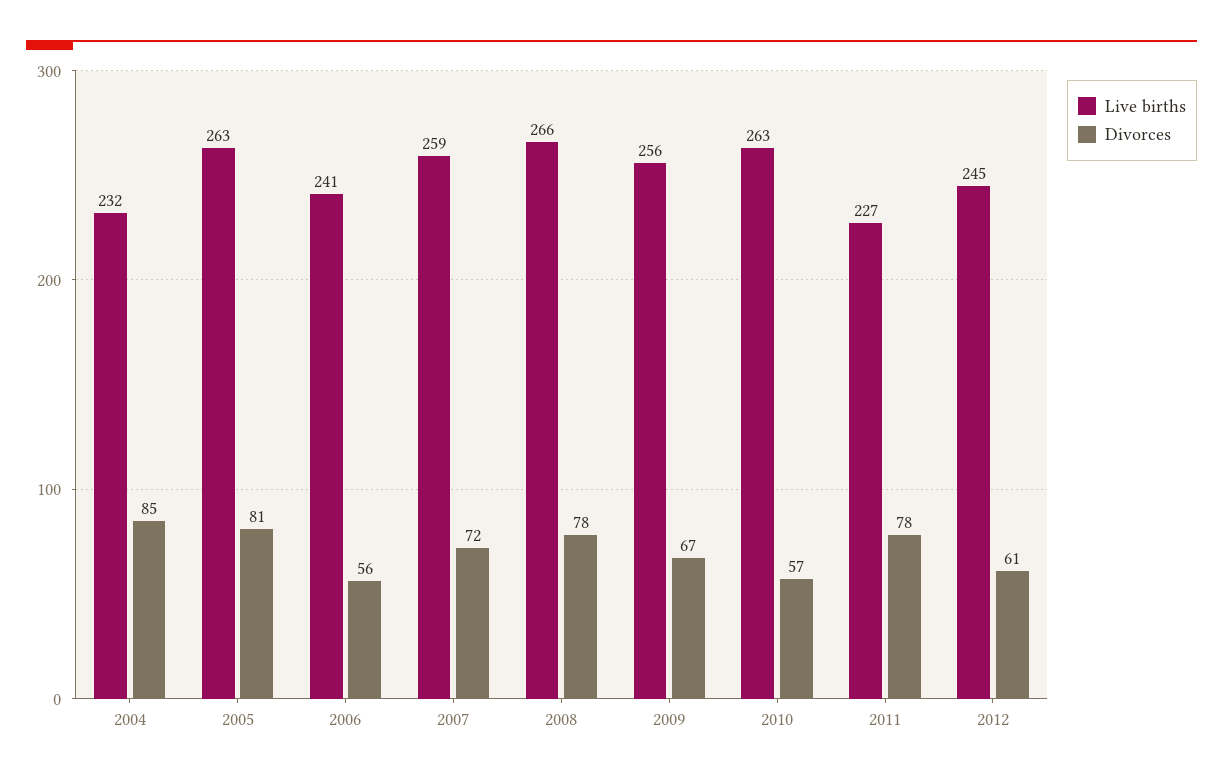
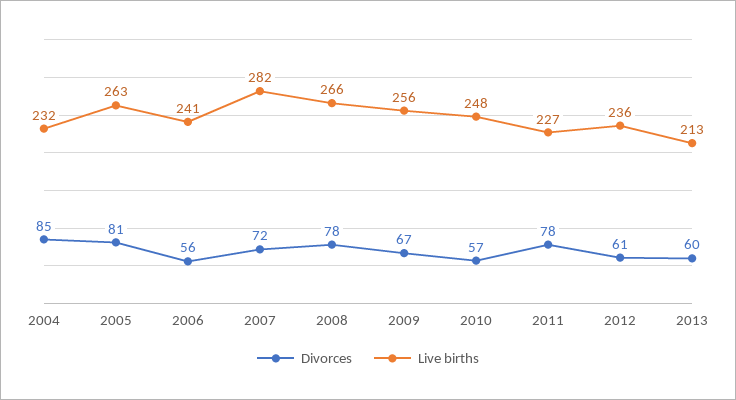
Live births, 2007: 259 -> 282
Live births, 2010: 263 -> 248
Live births, 2012: 245 -> 236
Divorces, 2013: none -> 60
Live births, 2013: none -> 213

